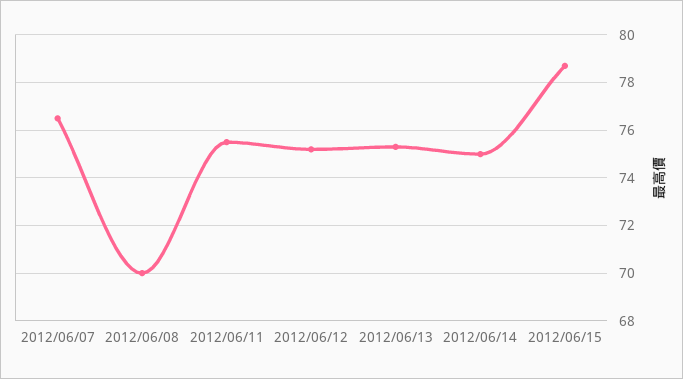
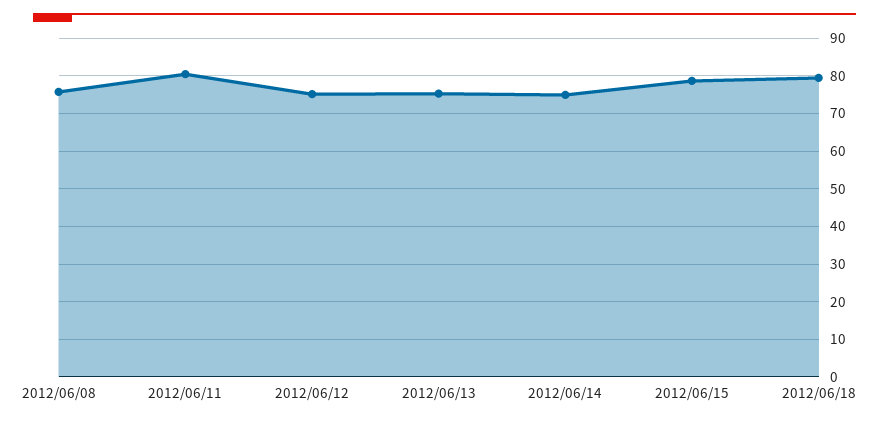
2012/06/07: 76.5 -> none
2012/06/08: 70 -> 76
2012/06/11: 75.5 -> 80
2012/06/18: none -> 80

